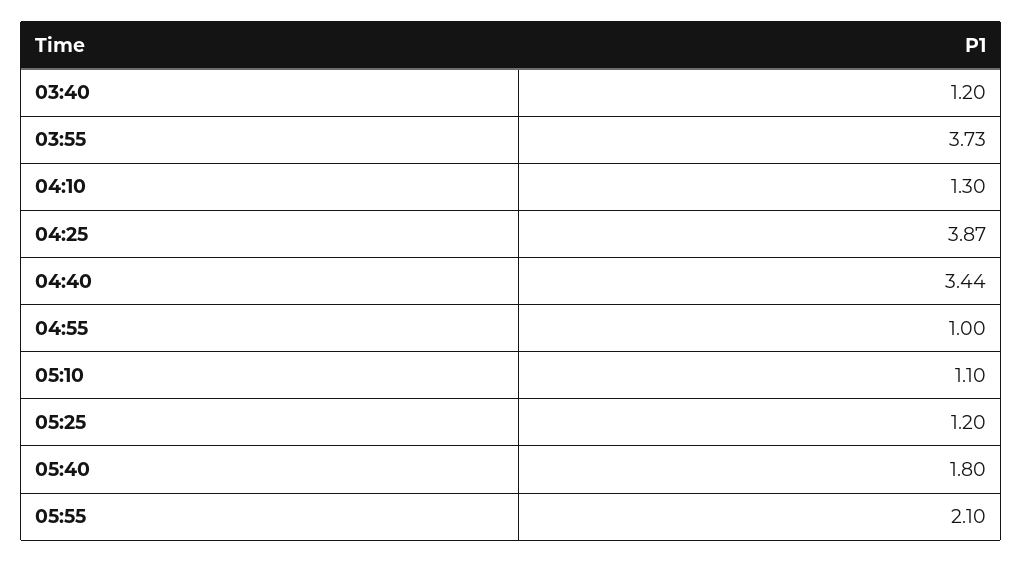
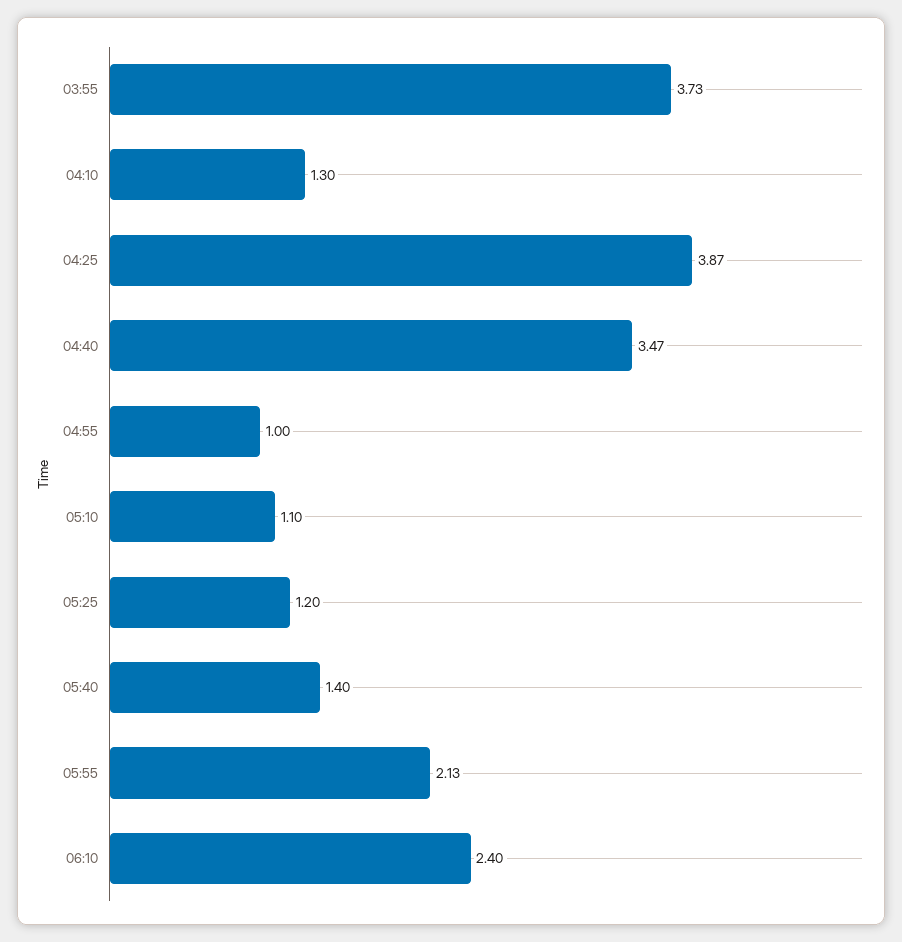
03:40: 1.2 -> none
04:40: 3.44 -> 3.47
05:40: 1.8 -> 1.4
05:55: 2.1 -> 2.13
06:10: none -> 2.4

